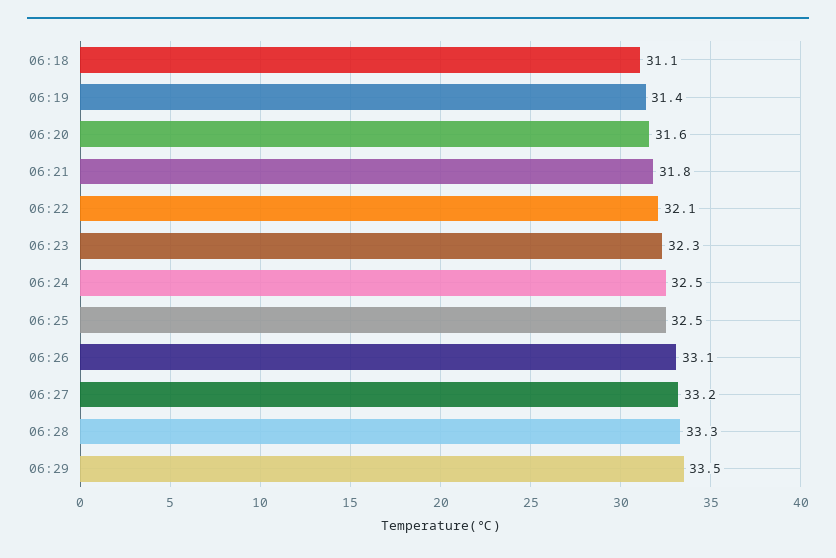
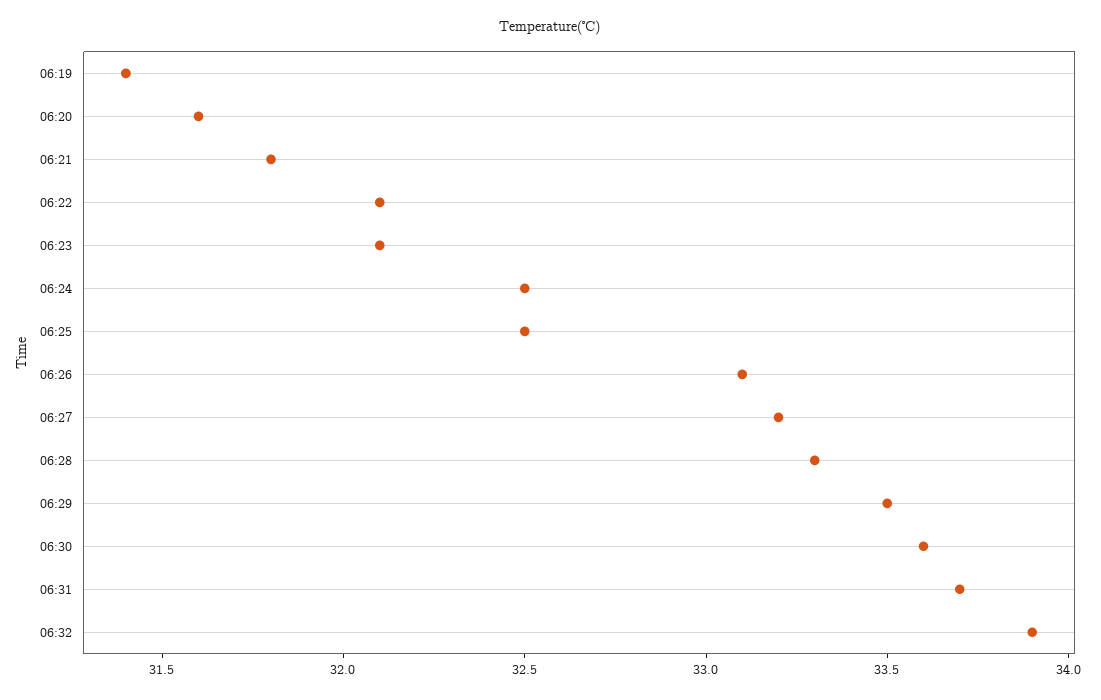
06:18: 31.1 -> none
06:23: 32.3 -> 32.1
06:30: none -> 33.6
06:31: none -> 33.7
06:32: none -> 33.9

